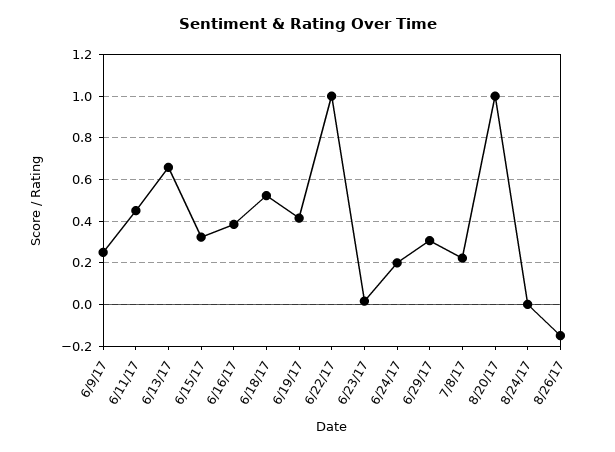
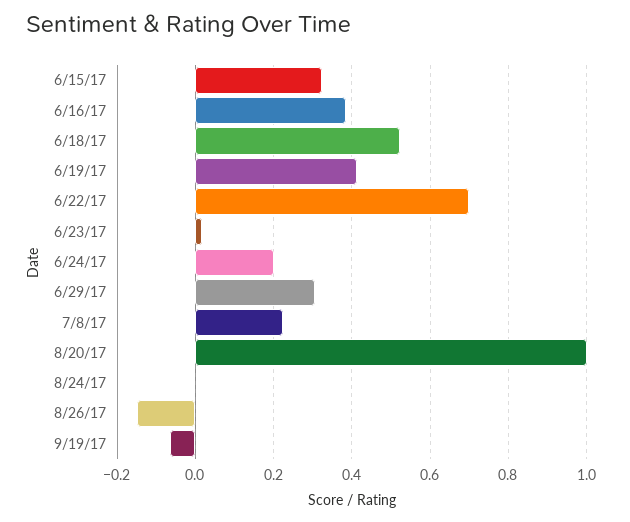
6/9/17: 0.25 -> none
6/11/17: 0.45 -> none
6/13/17: 0.65 -> none
6/22/17: 1 -> 0.7
9/19/17: none -> -0.06

